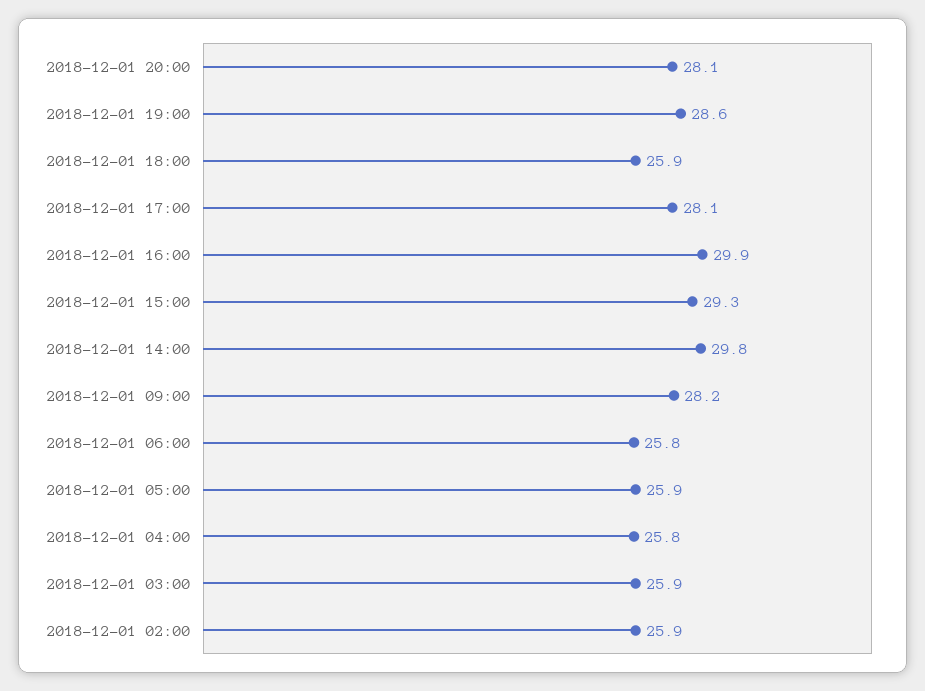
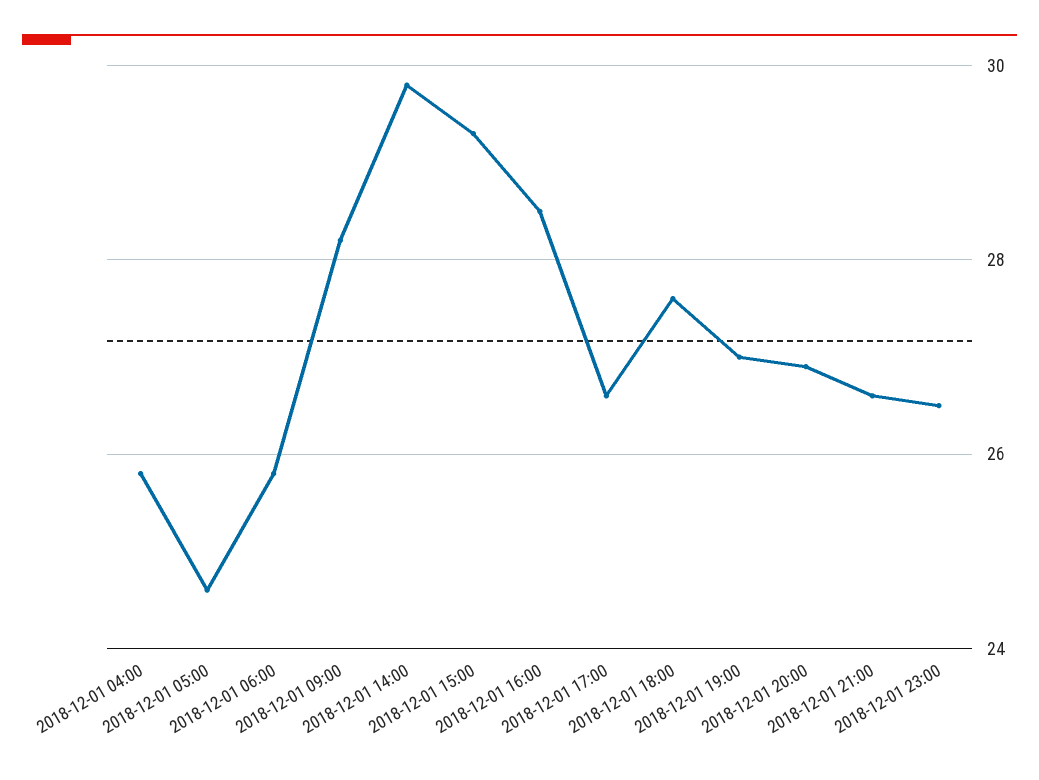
2018-12-01 20:00: 28.1 -> 27
2018-12-01 19:00: 28.6 -> 27
2018-12-01 18:00: 25.9 -> 27.5
2018-12-01 17:00: 28.1 -> 26.5
2018-12-01 16:00: 29.9 -> 28.5
2018-12-01 05:00: 25.9 -> 24.5
2018-12-01 03:00: 25.9 -> none
2018-12-01 02:00: 25.9 -> none
2018-12-01 21:00: none -> 26.5
2018-12-01 23:00: none -> 26.5

